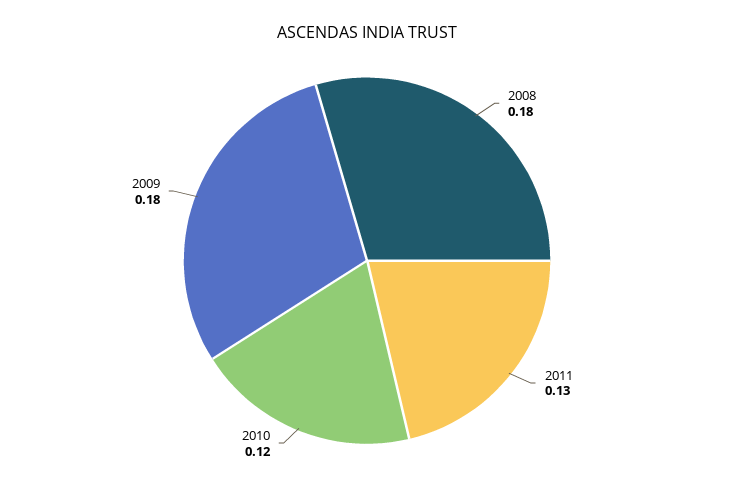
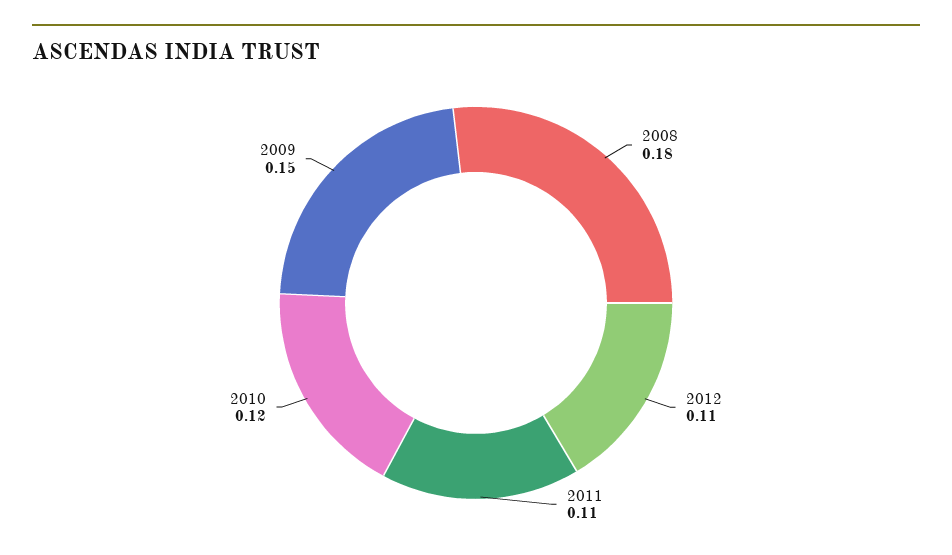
2011: 0.13 -> 0.11
2009: 0.18 -> 0.15
2012: none -> 0.11

